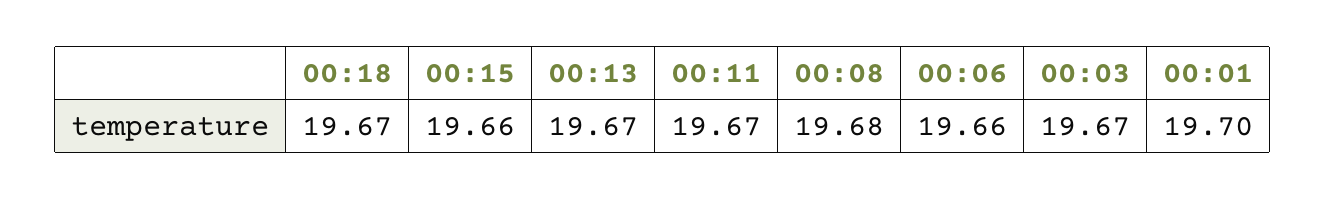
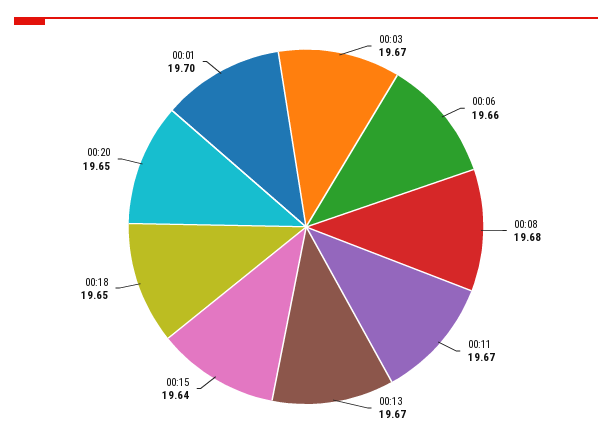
00:18: 19.67 -> 19.65
00:15: 19.66 -> 19.64
00:20: none -> 19.65

